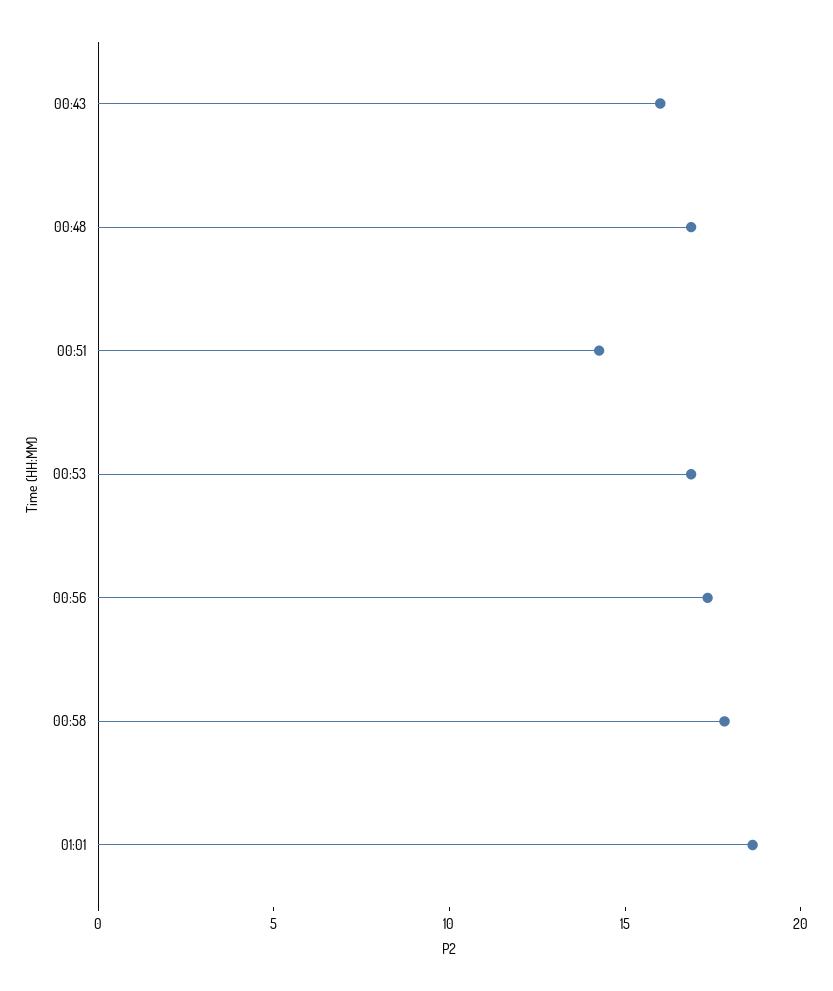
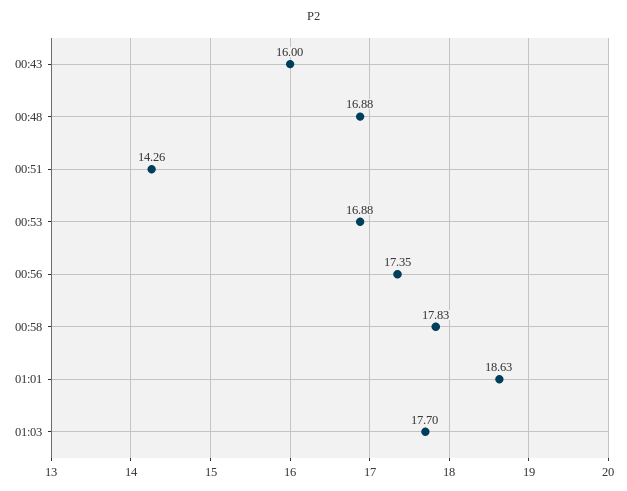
01:03: none -> 17.7

